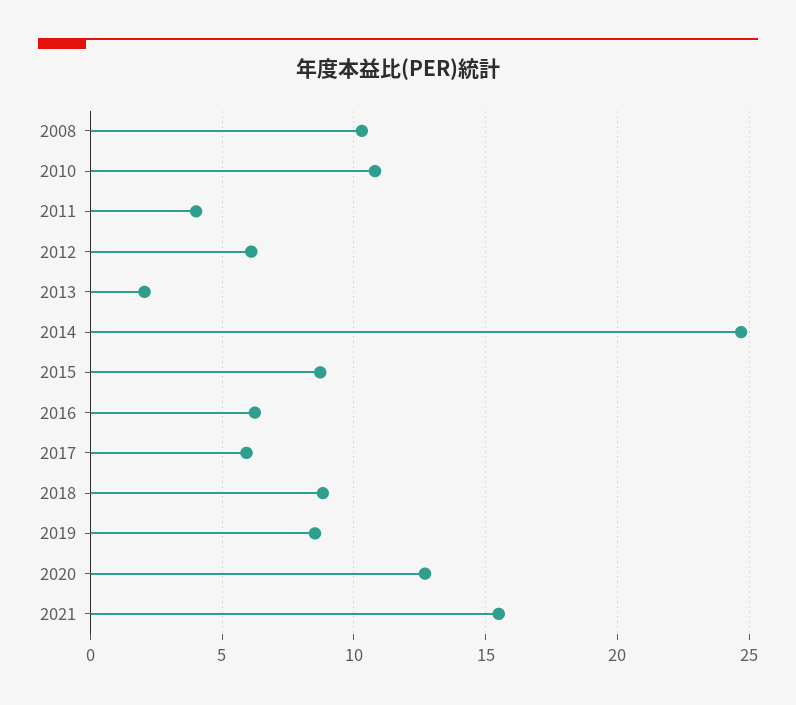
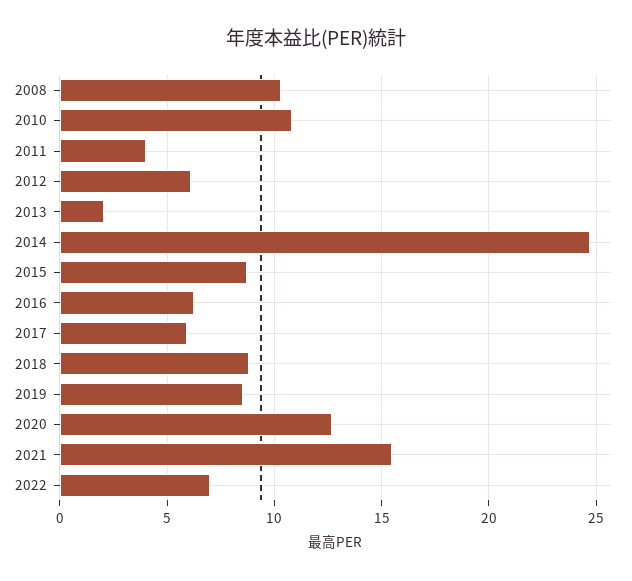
2022: none -> 7

